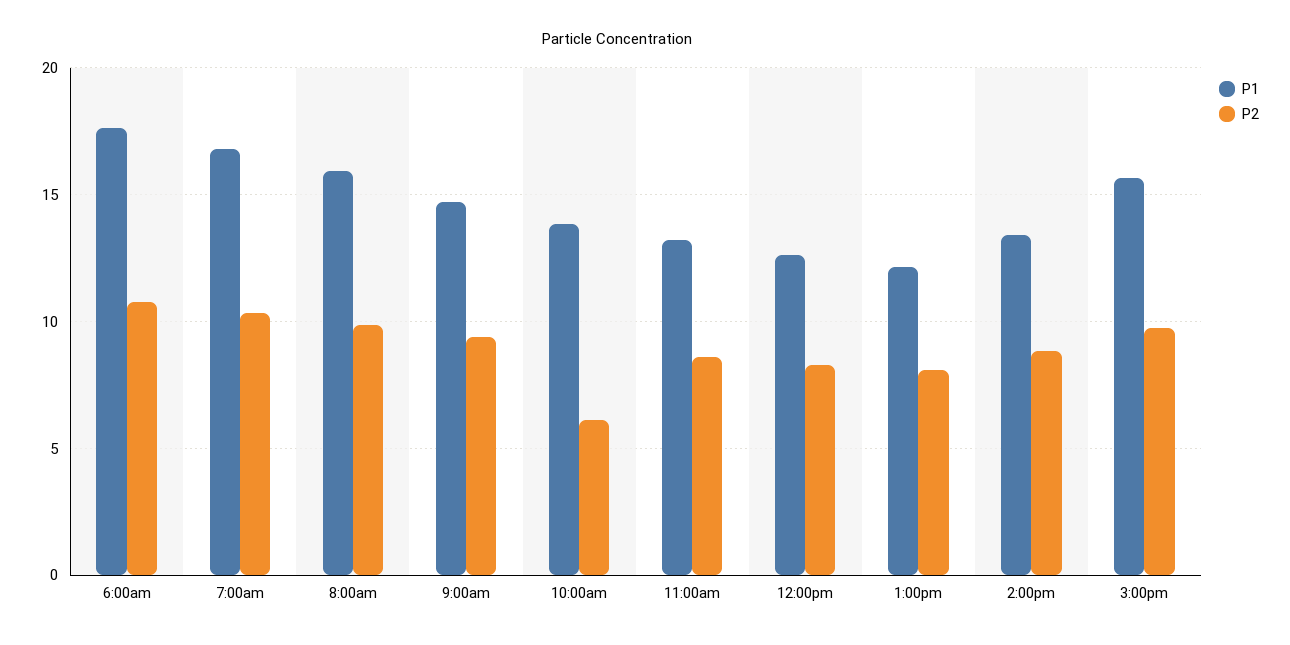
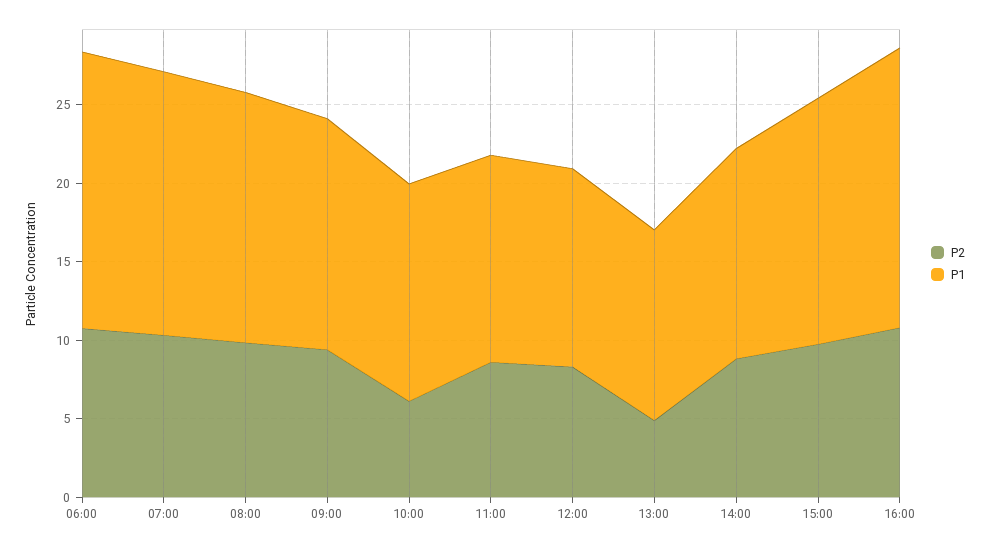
P2, 1:00pm: 8 -> 5
P2, 16:00: none -> 11
P1, 16:00: none -> 18

